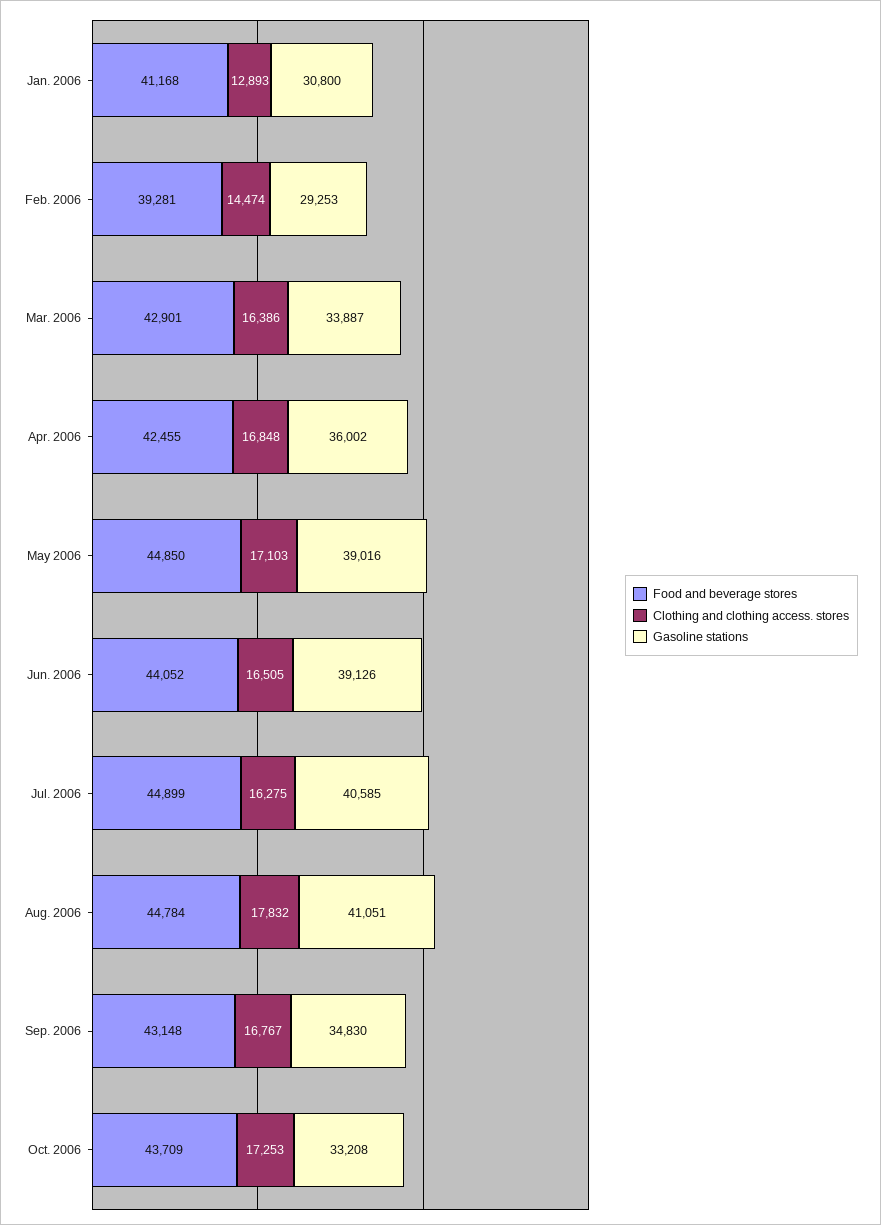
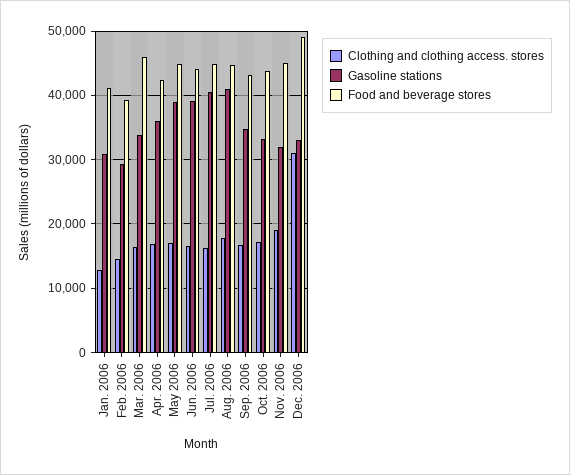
Food and beverage stores, Mar. 2006: 42901 -> 46000
Clothing and clothing access. stores, Nov. 2006: none -> 19000
Gasoline stations, Nov. 2006: none -> 32000
Food and beverage stores, Nov. 2006: none -> 45000
Clothing and clothing access. stores, Dec. 2006: none -> 31000
Gasoline stations, Dec. 2006: none -> 33000
Food and beverage stores, Dec. 2006: none -> 49000

